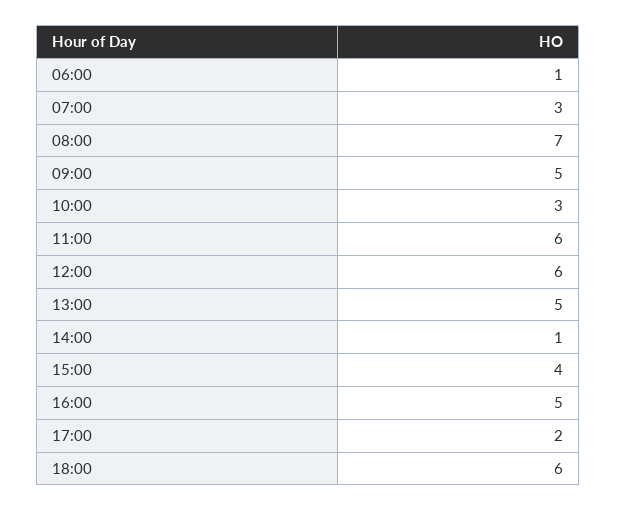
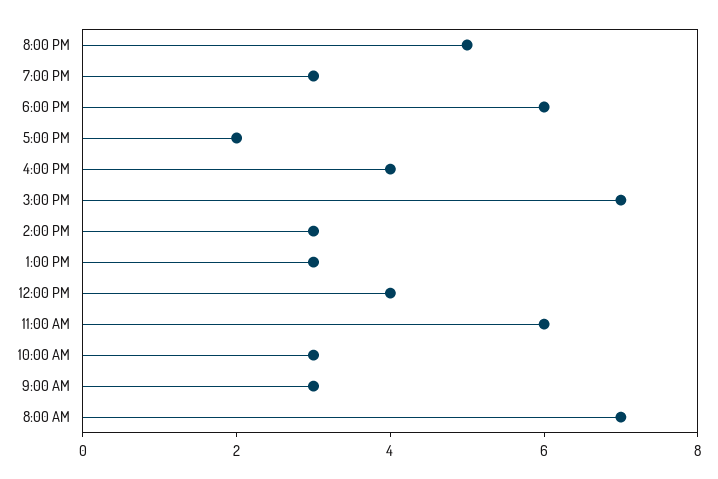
06:00: 1 -> none
07:00: 3 -> none
09:00: 5 -> 3
12:00: 6 -> 4
13:00: 5 -> 3
14:00: 1 -> 3
15:00: 4 -> 7
16:00: 5 -> 4
8:00 PM: none -> 5
7:00 PM: none -> 3

